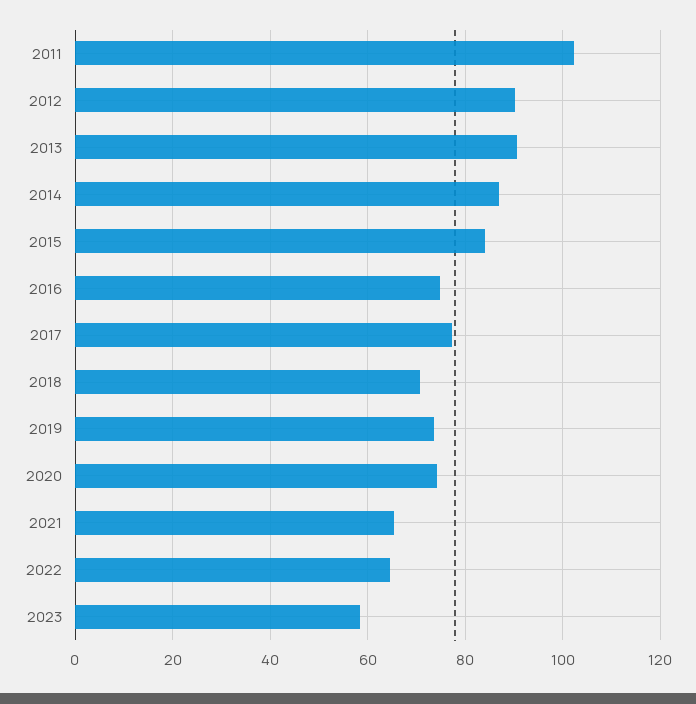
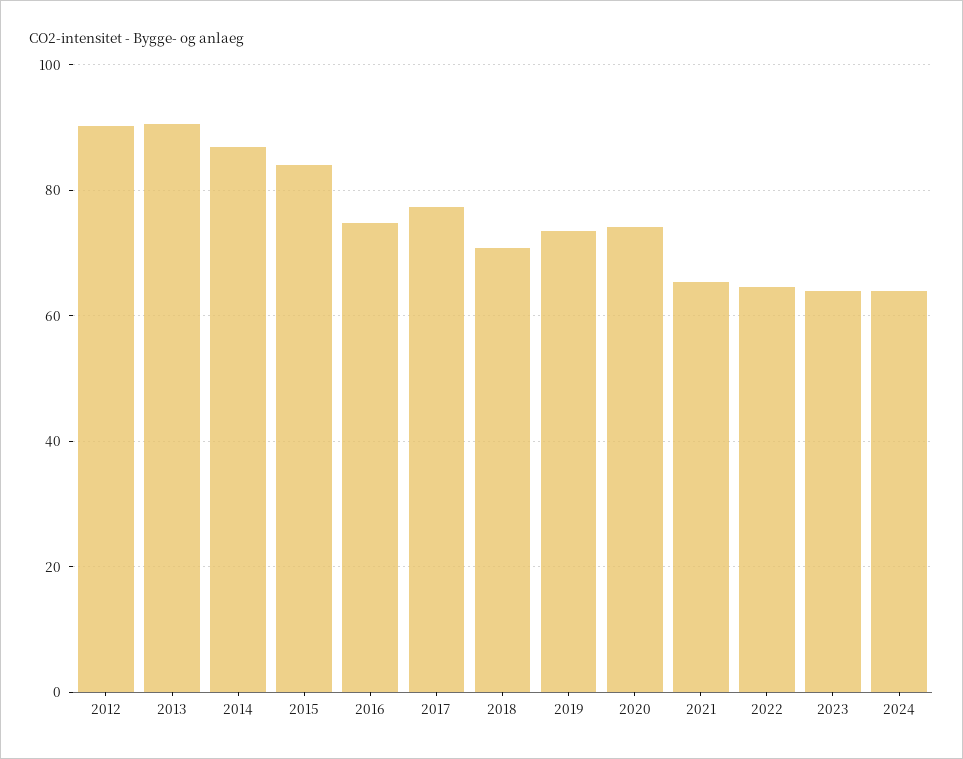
2011: 102 -> none
2023: 58 -> 64
2024: none -> 64

